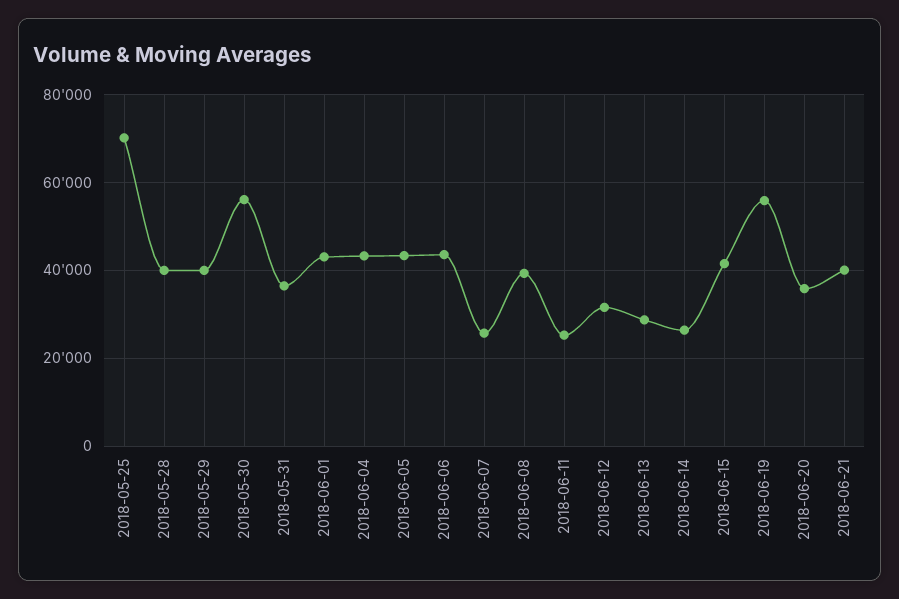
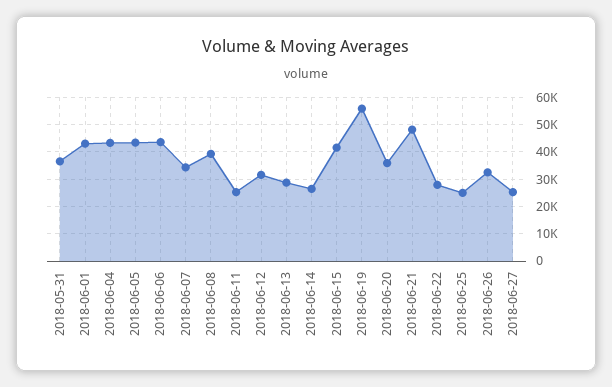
2018-05-25: 70000 -> none
2018-05-28: 40000 -> none
2018-05-29: 40000 -> none
2018-05-30: 56000 -> none
2018-06-07: 26000 -> 35000
2018-06-21: 40000 -> 47500
2018-06-22: none -> 27500
2018-06-25: none -> 25000
2018-06-26: none -> 32500
2018-06-27: none -> 25000

